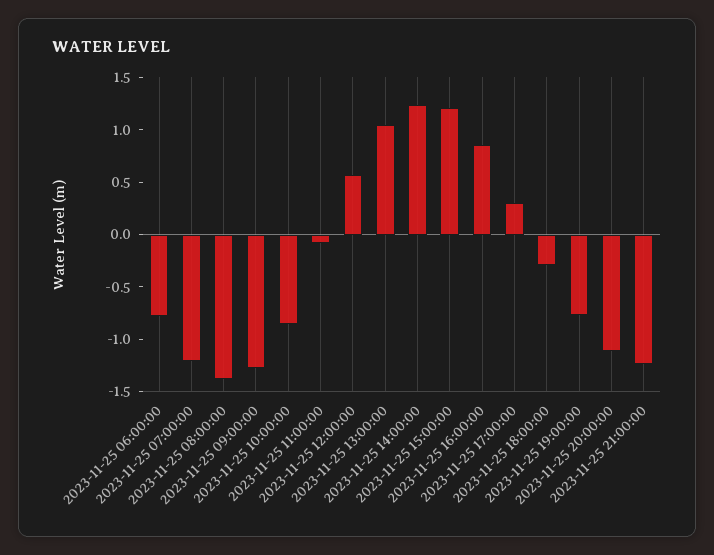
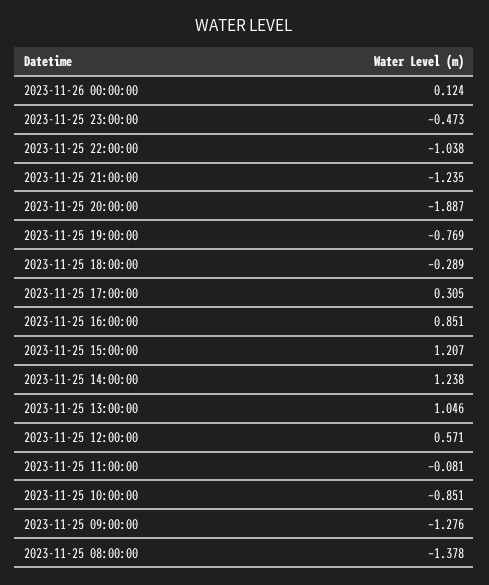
2023-11-25 06:00:00: -0.8 -> none
2023-11-25 07:00:00: -1.2 -> none
2023-11-25 20:00:00: -1.1 -> -1.887
2023-11-26 00:00:00: none -> 0.124
2023-11-25 23:00:00: none -> -0.473
2023-11-25 22:00:00: none -> -1.038

